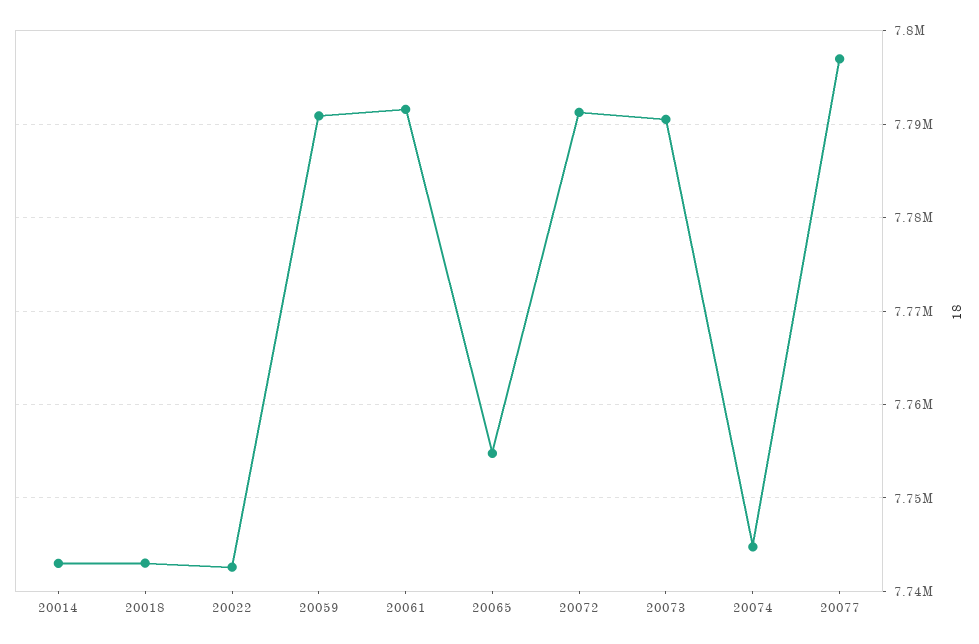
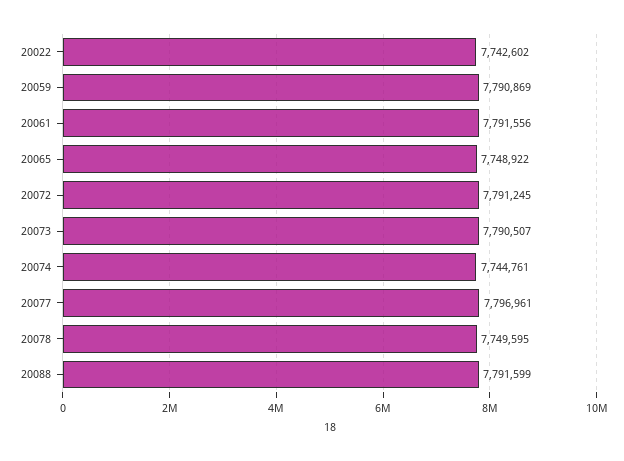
20014: 7743000 -> none
20018: 7743000 -> none
20065: 7755000 -> 7748922
20078: none -> 7749595
20088: none -> 7791599

